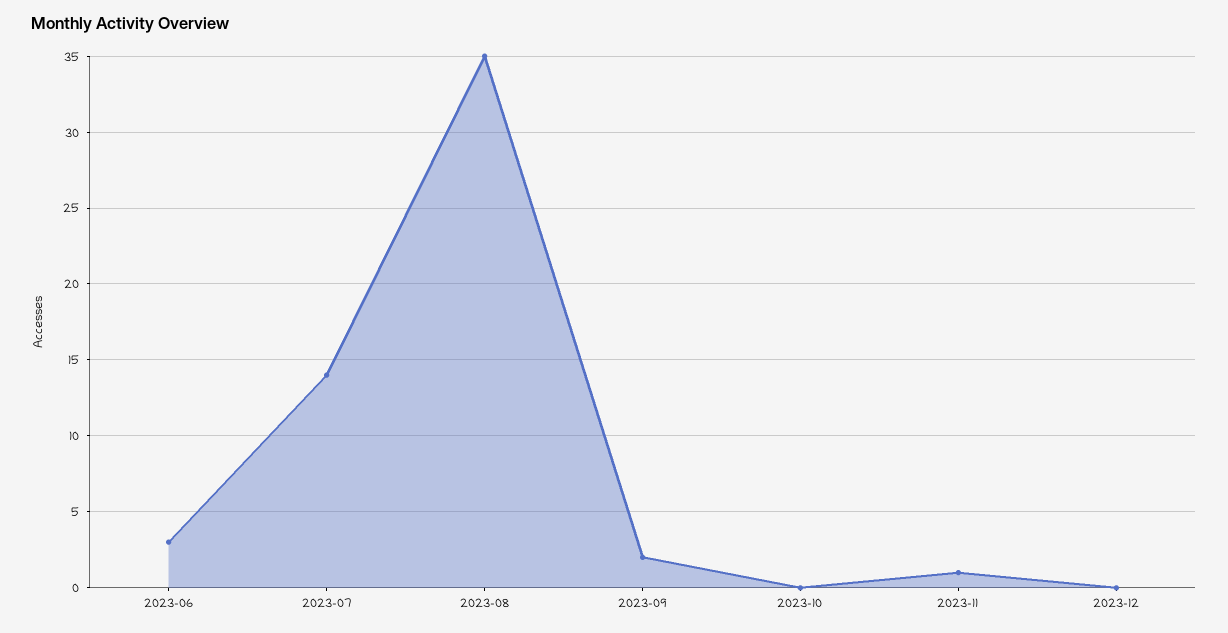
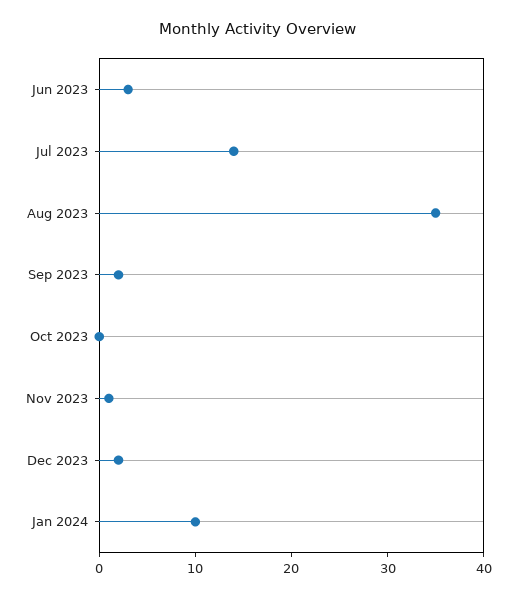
2023-12: 0 -> 2
Jan 2024: none -> 10

